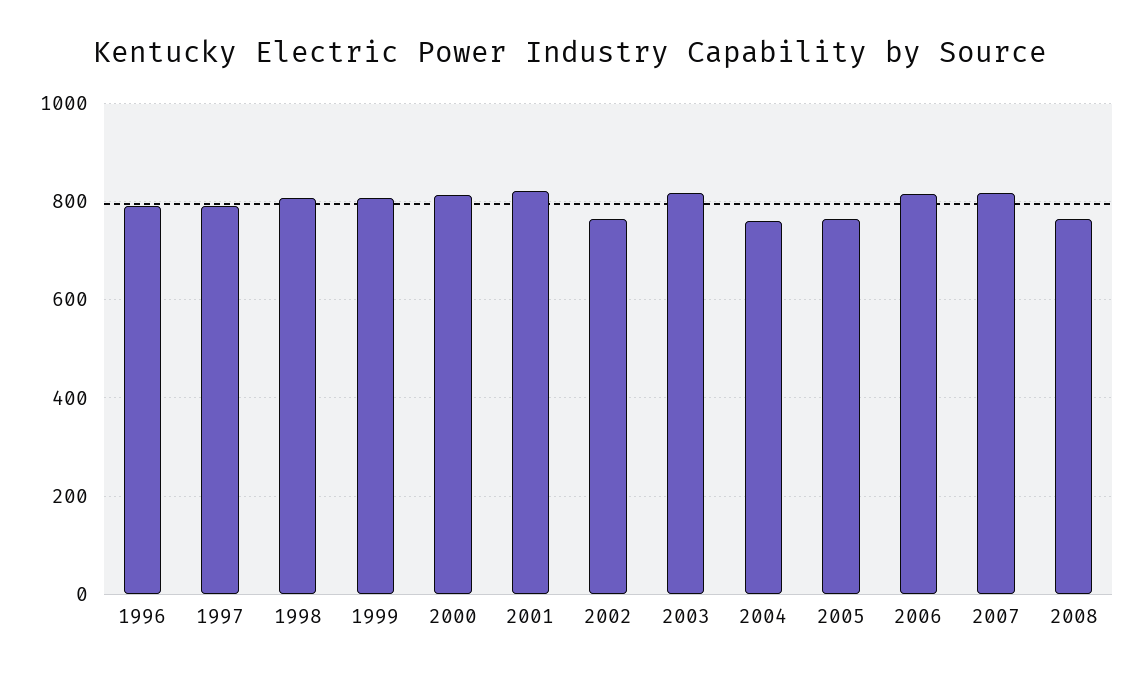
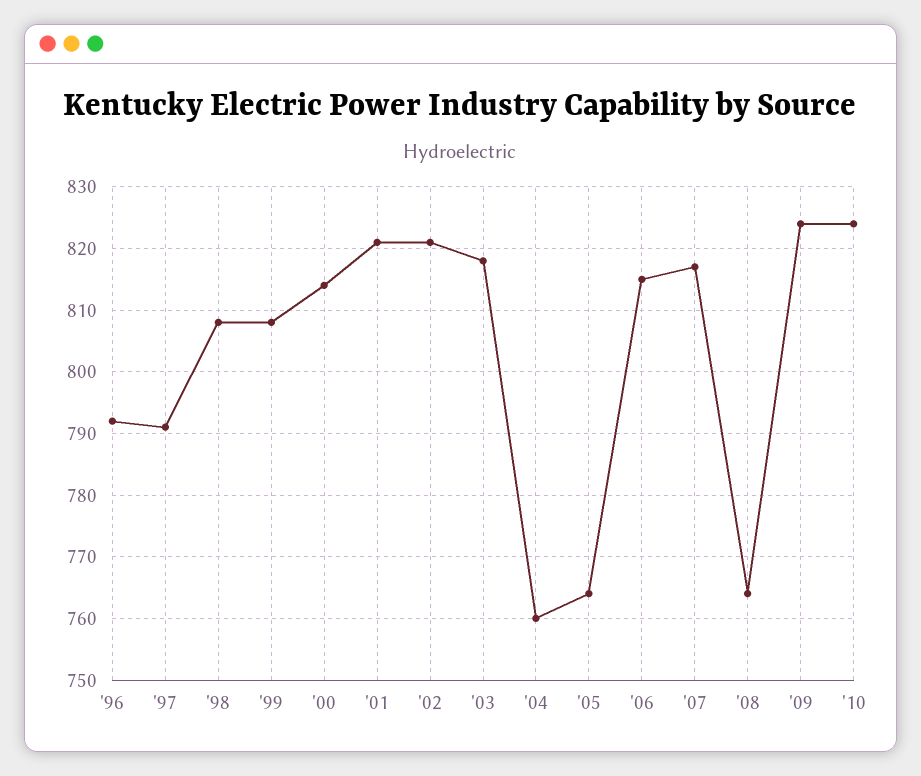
2002: 760 -> 821
'09: none -> 824
'10: none -> 824

